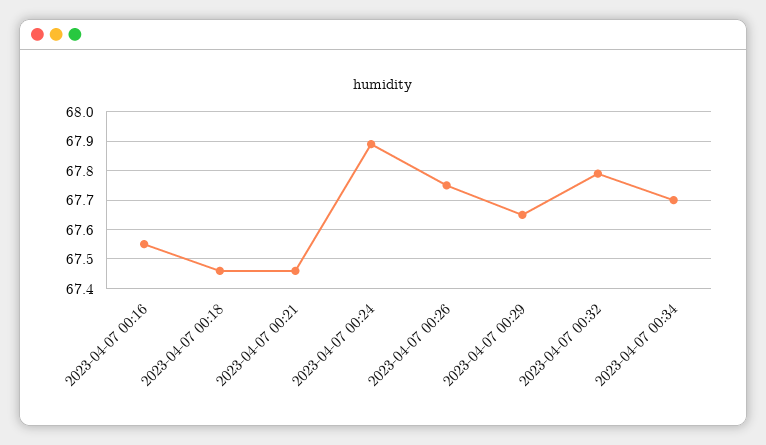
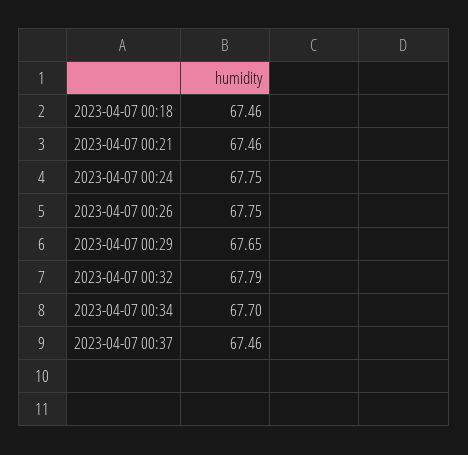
2023-04-07 00:16: 67.55 -> none
2023-04-07 00:24: 67.9 -> 67.75
2023-04-07 00:37: none -> 67.46

